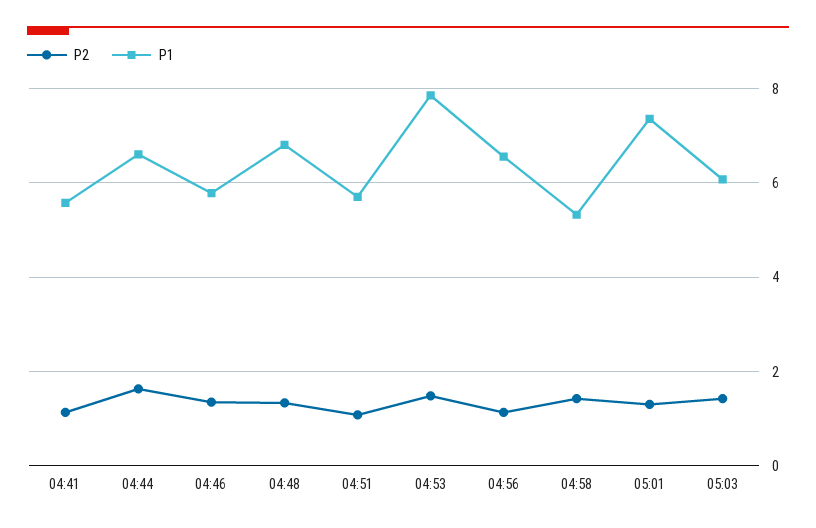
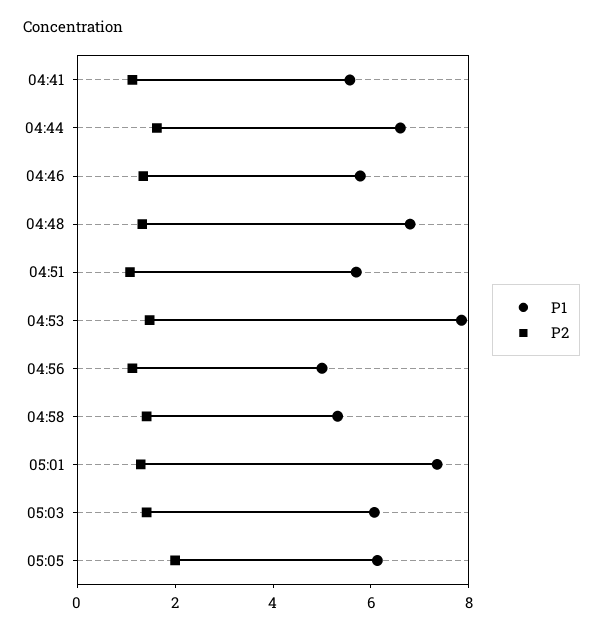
P1, 04:56: 6.6 -> 5
P1, 05:05: none -> 6
P2, 05:05: none -> 2

